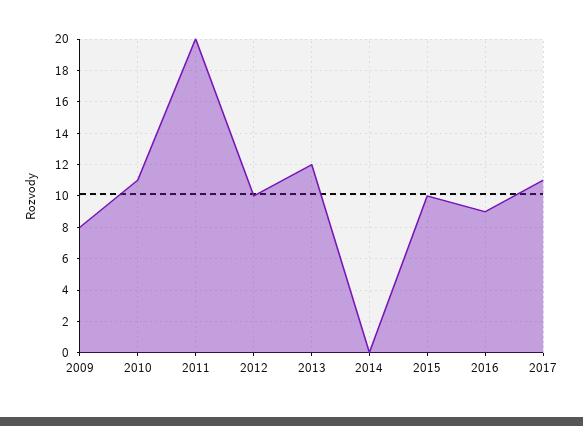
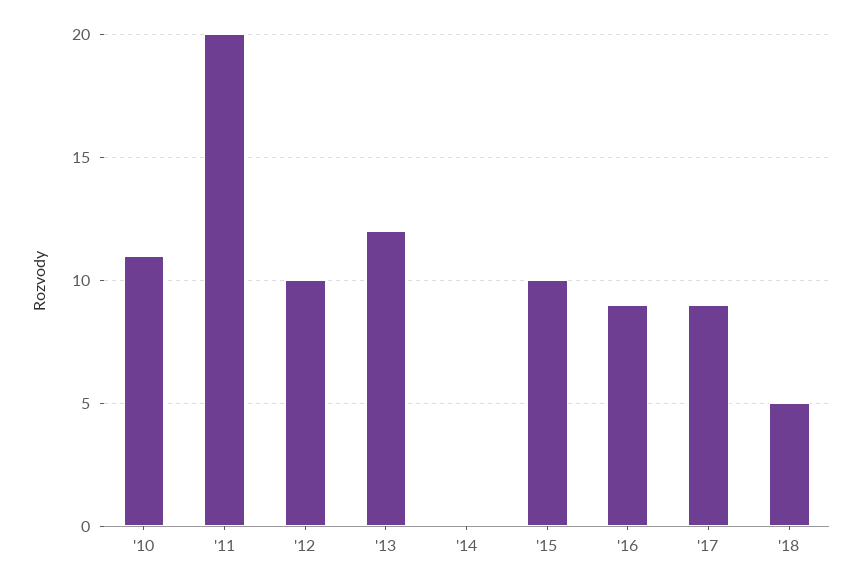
2009: 8 -> none
2017: 11 -> 9
'18: none -> 5

